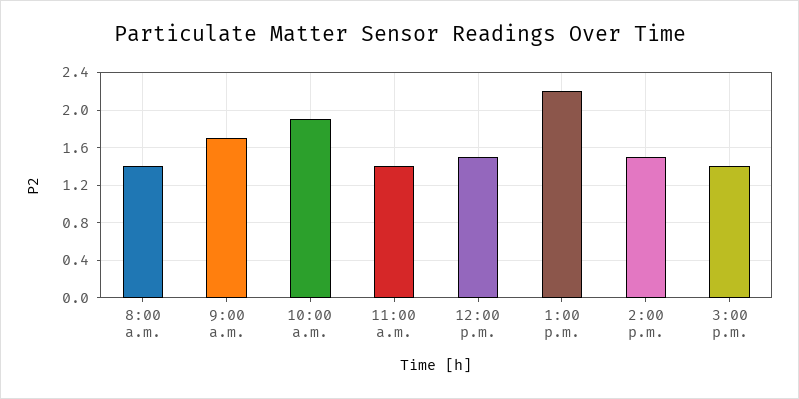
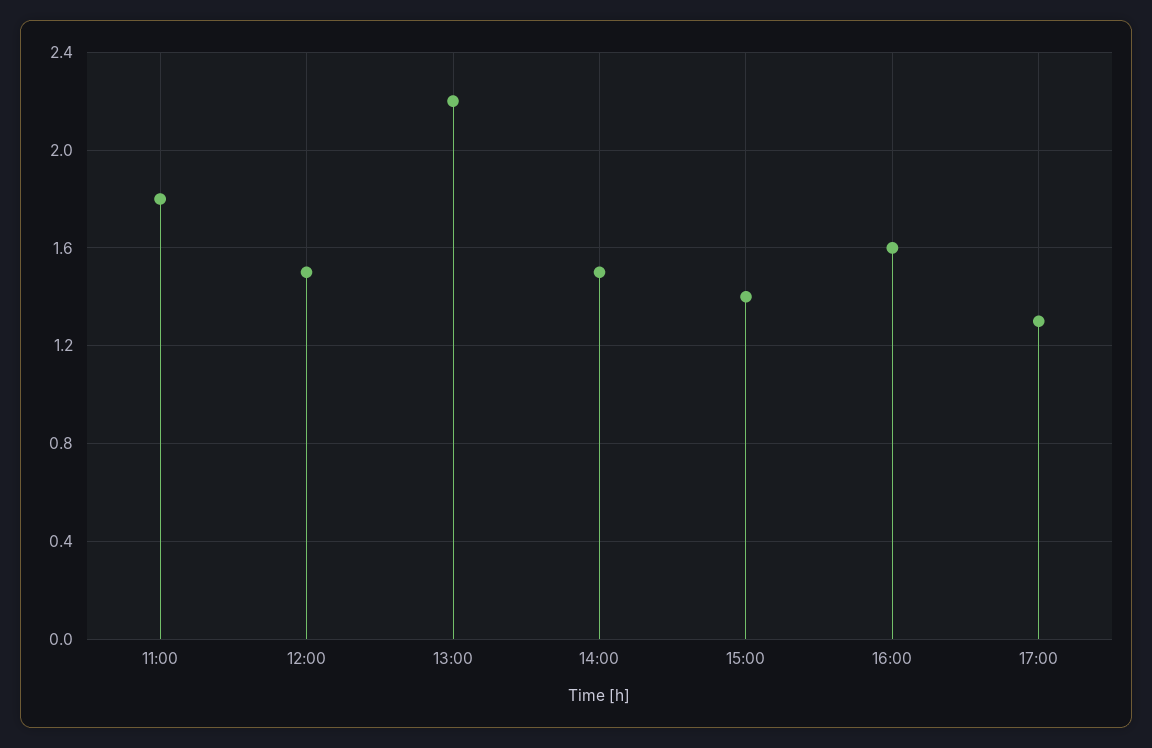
8:00 a.m.: 1.4 -> none
9:00 a.m.: 1.7 -> none
10:00 a.m.: 1.9 -> none
11:00 a.m.: 1.4 -> 1.8
16:00: none -> 1.6
17:00: none -> 1.3

